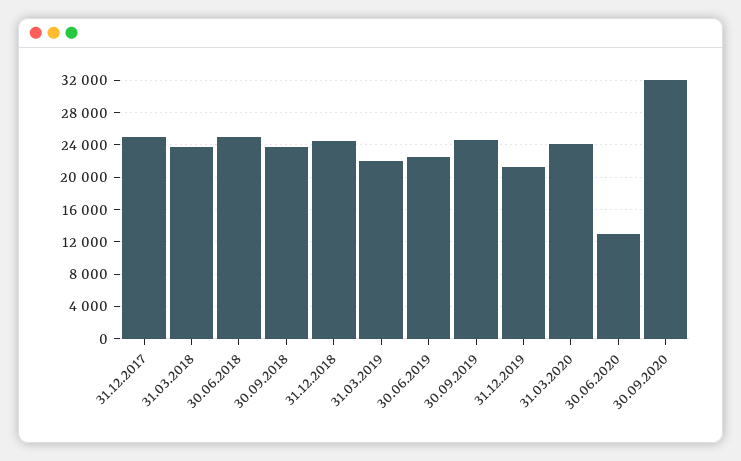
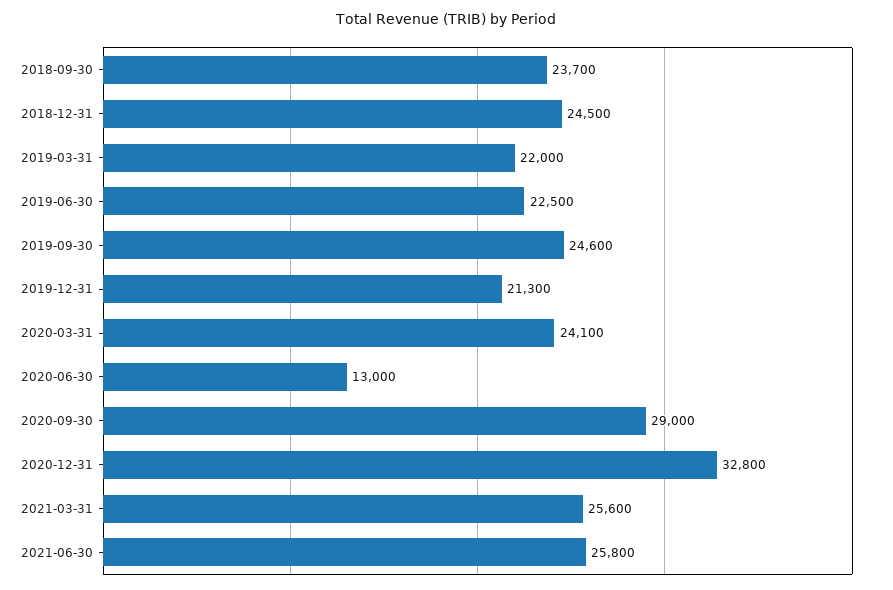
31.12.2017: 25000 -> none
31.03.2018: 24000 -> none
30.06.2018: 25000 -> none
30.09.2020: 32000 -> 29000
2020-12-31: none -> 32800
2021-03-31: none -> 25600
2021-06-30: none -> 25800

